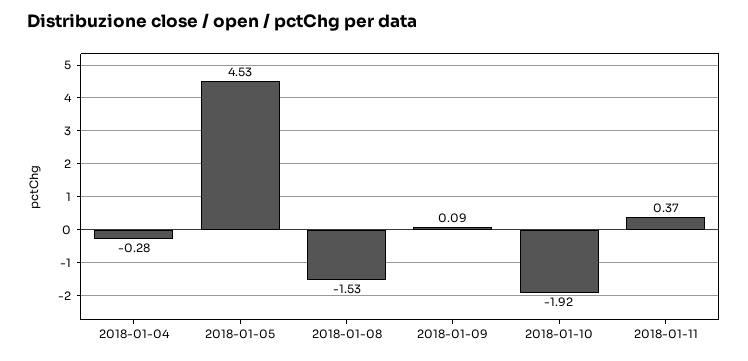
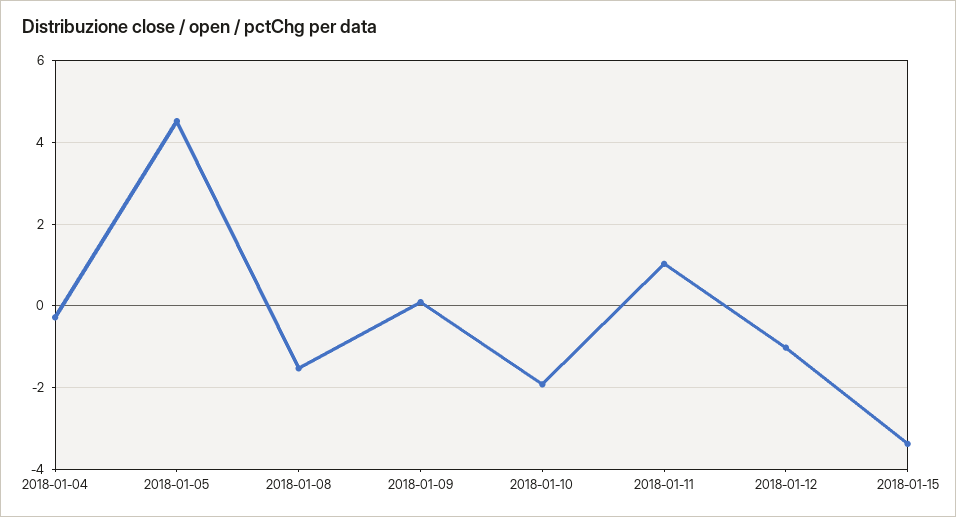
2018-01-11: 0.37 -> 1
2018-01-12: none -> -1
2018-01-15: none -> -3.4

